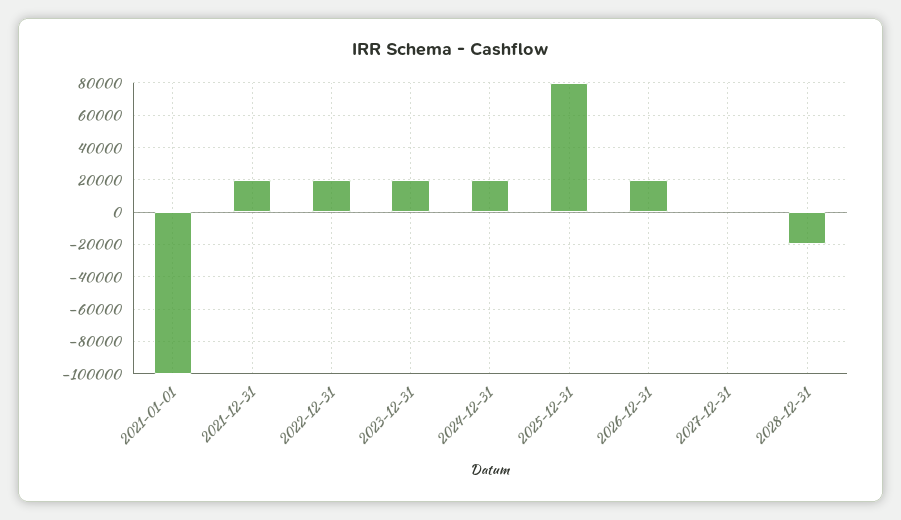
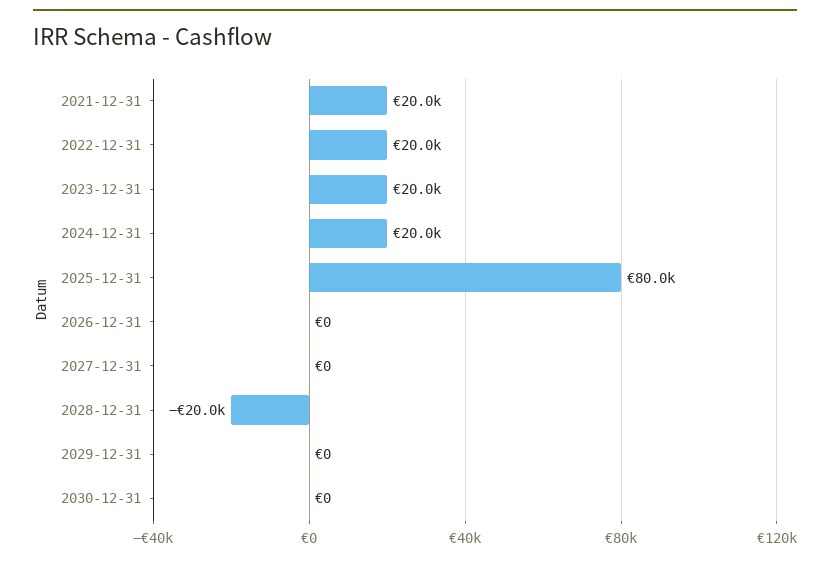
2021-01-01: -100000 -> none
2026-12-31: 20000 -> 0
2029-12-31: none -> 0
2030-12-31: none -> 0

